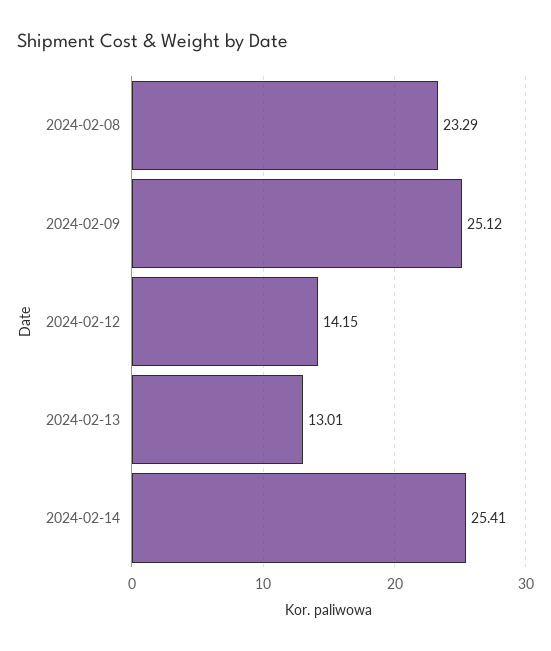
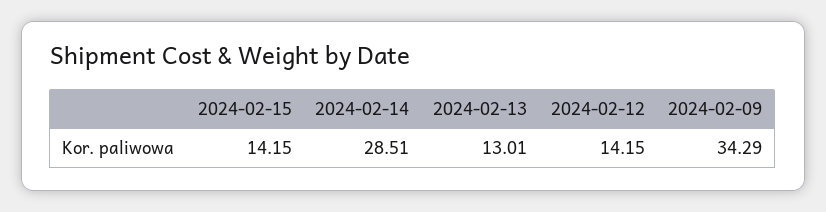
2024-02-08: 23.29 -> none
2024-02-09: 25.12 -> 34.29
2024-02-14: 25.41 -> 28.51
2024-02-15: none -> 14.15

